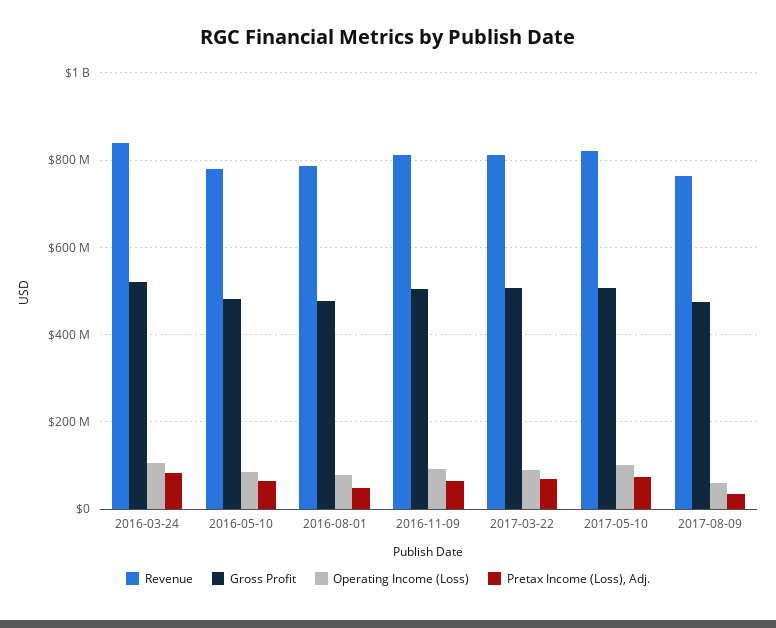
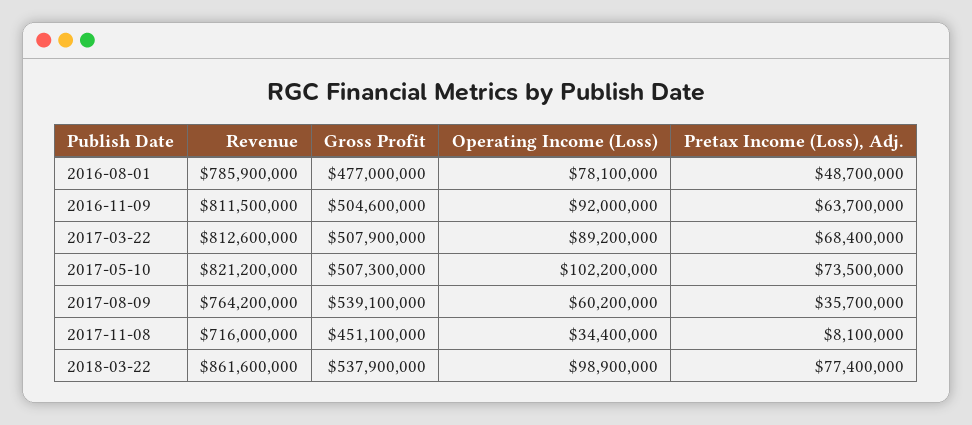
Revenue, 2016-03-24: 840000000 -> none
Gross Profit, 2016-03-24: 520000000 -> none
Operating Income (Loss), 2016-03-24: 100000000 -> none
Pretax Income (Loss), Adj., 2016-03-24: 80000000 -> none
Revenue, 2016-05-10: 780000000 -> none
Gross Profit, 2016-05-10: 480000000 -> none
Operating Income (Loss), 2016-05-10: 80000000 -> none
Pretax Income (Loss), Adj., 2016-05-10: 60000000 -> none
Gross Profit, 2017-08-09: 480000000 -> 539100000
Revenue, 2017-11-08: none -> 716000000
Gross Profit, 2017-11-08: none -> 451100000
Operating Income (Loss), 2017-11-08: none -> 34400000
Pretax Income (Loss), Adj., 2017-11-08: none -> 8100000
Revenue, 2018-03-22: none -> 861600000
Gross Profit, 2018-03-22: none -> 537900000
Operating Income (Loss), 2018-03-22: none -> 98900000
Pretax Income (Loss), Adj., 2018-03-22: none -> 77400000

